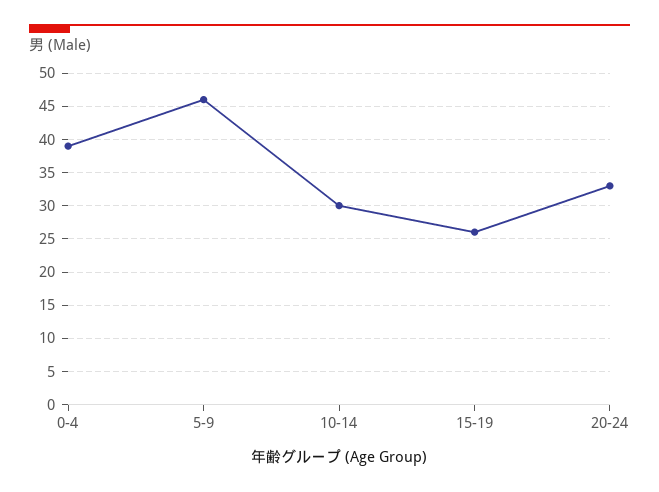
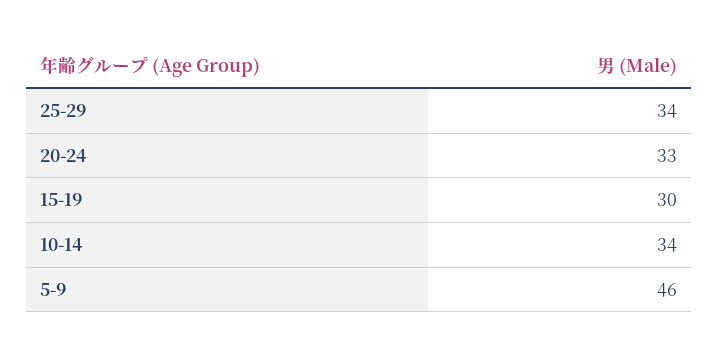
0-4: 39 -> none
10-14: 30 -> 34
15-19: 26 -> 30
25-29: none -> 34

